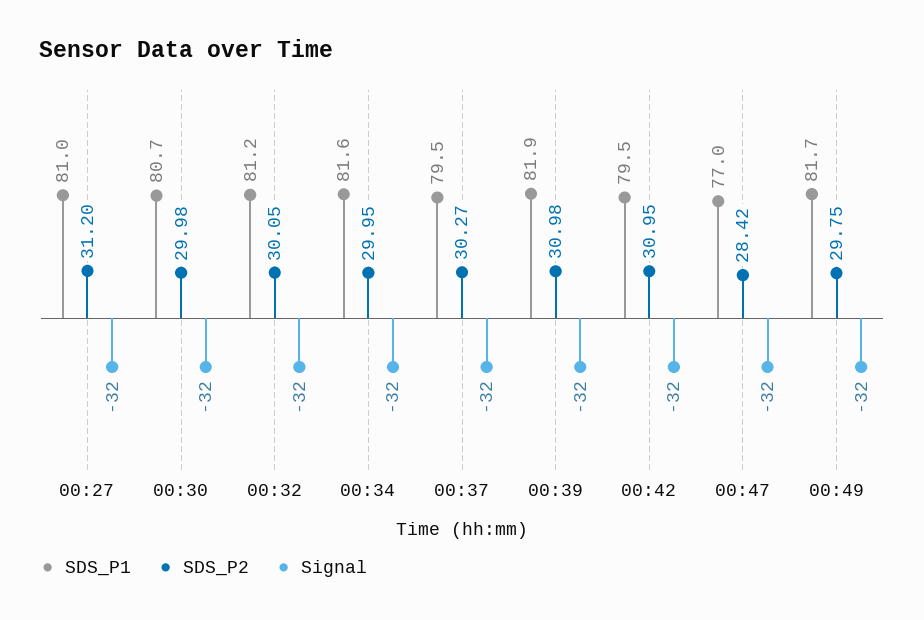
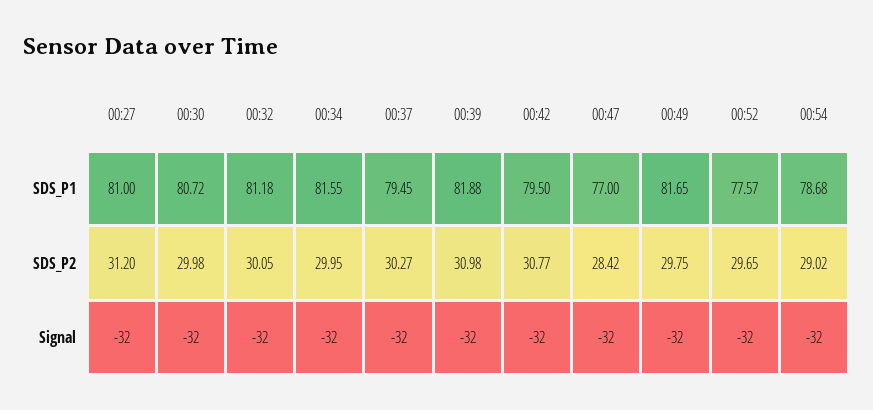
SDS_P2, 00:42: 30.95 -> 30.77
SDS_P1, 00:52: none -> 77.57
SDS_P1, 00:54: none -> 78.68
SDS_P2, 00:52: none -> 29.65
SDS_P2, 00:54: none -> 29.02
Signal, 00:52: none -> -32
Signal, 00:54: none -> -32

